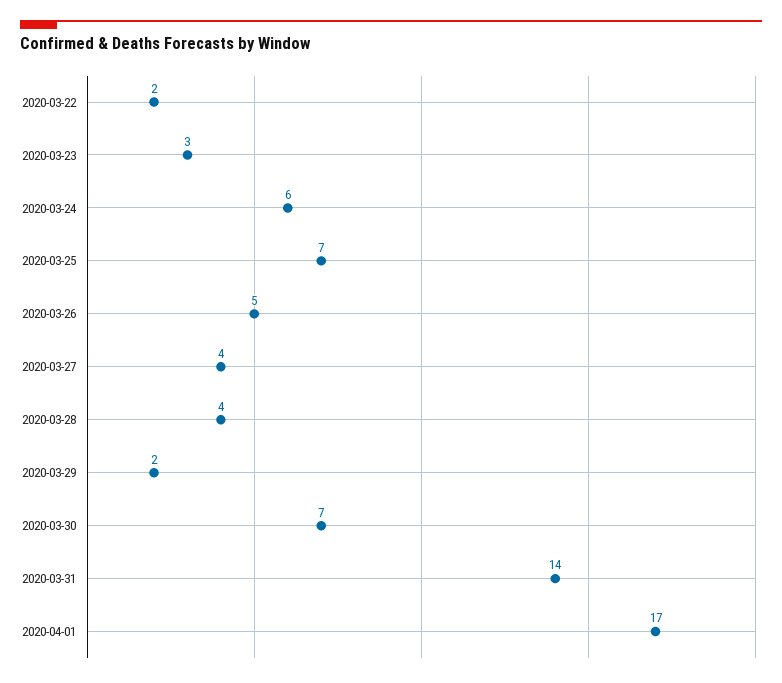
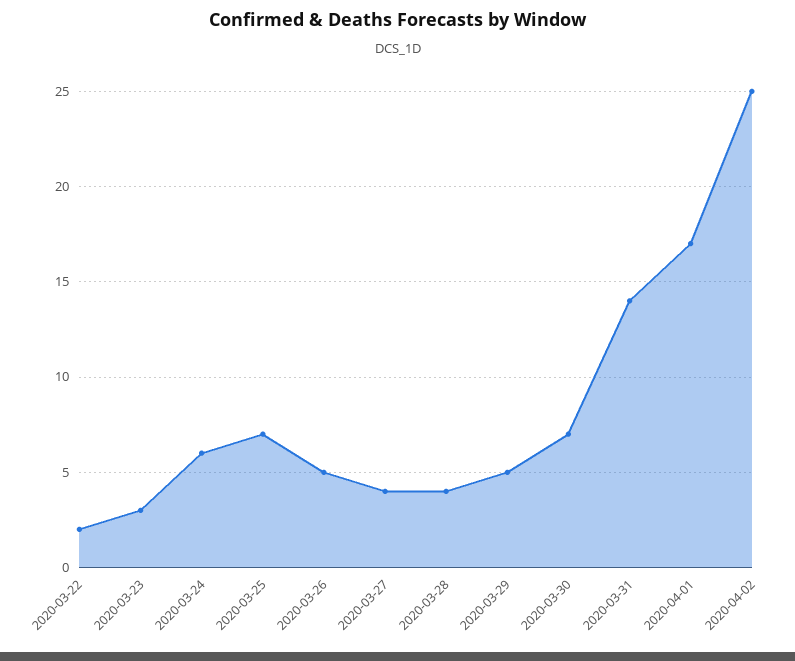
2020-03-29: 2 -> 5
2020-04-02: none -> 25

